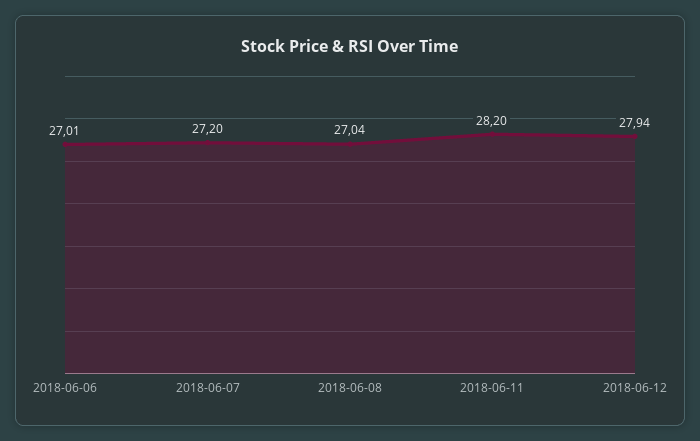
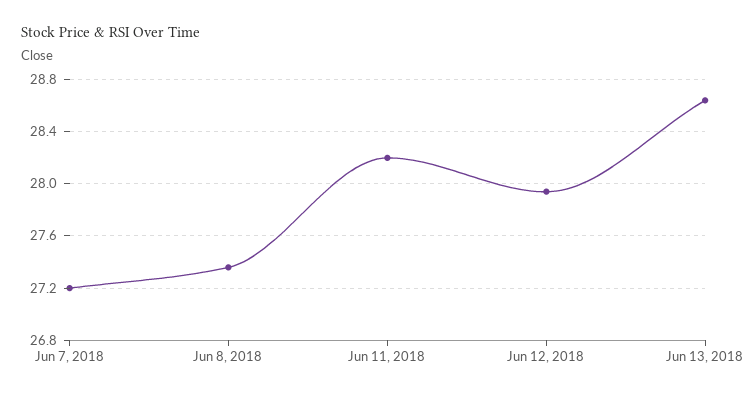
2018-06-06: 27.01 -> none
2018-06-08: 27.04 -> 27.35
Jun 13, 2018: none -> 28.65

